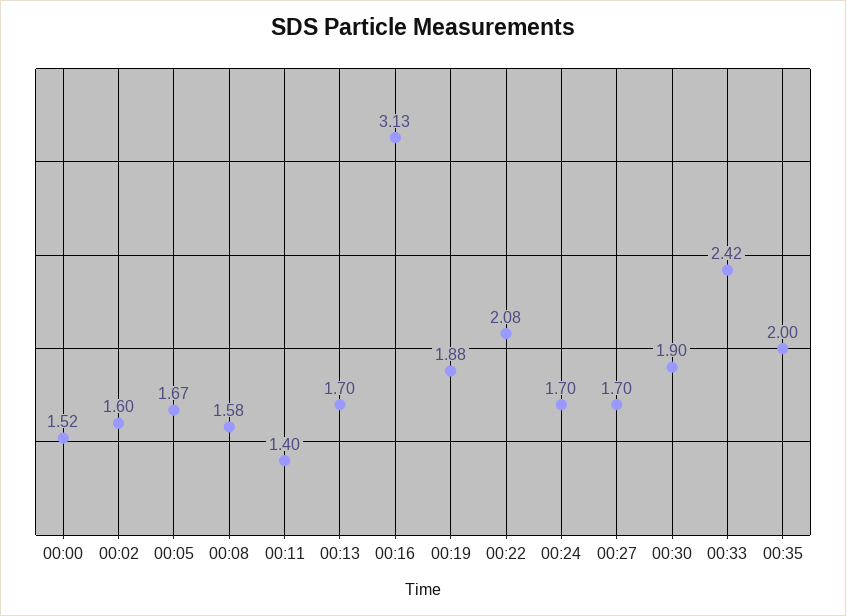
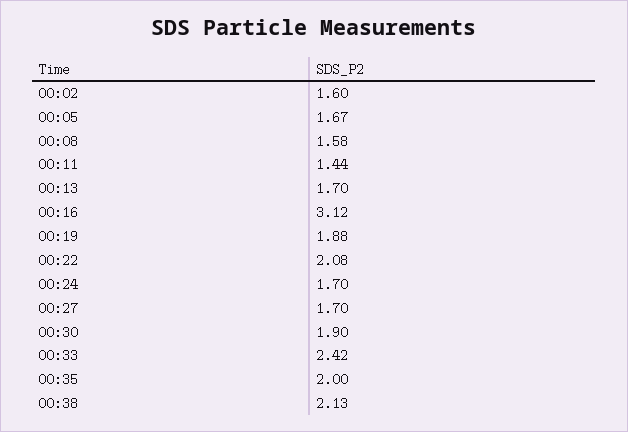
00:00: 1.52 -> none
00:11: 1.4 -> 1.44
00:16: 3.13 -> 3.12
00:38: none -> 2.13

